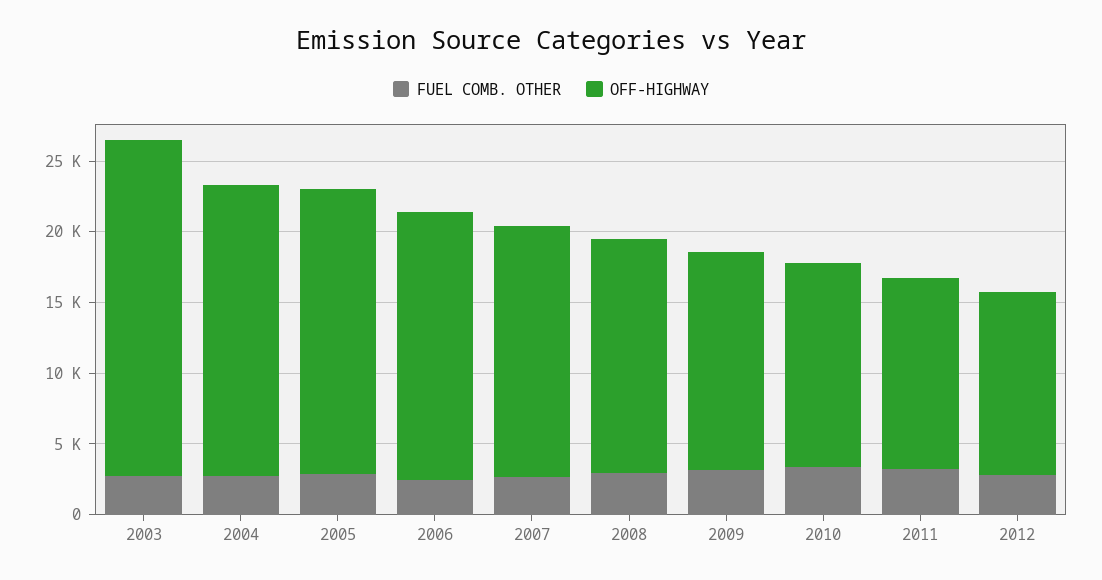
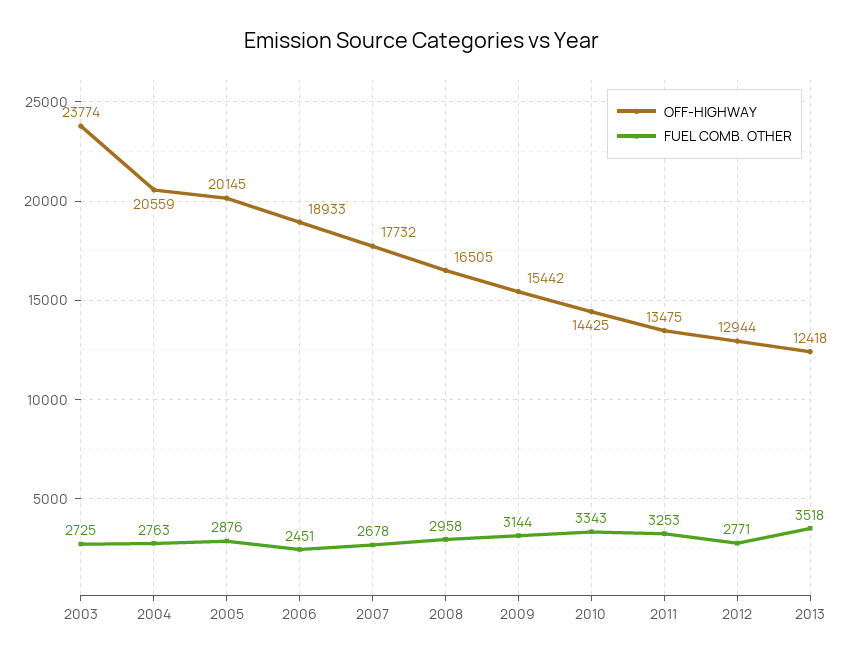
OFF-HIGHWAY, 2013: none -> 12418
FUEL COMB. OTHER, 2013: none -> 3518

